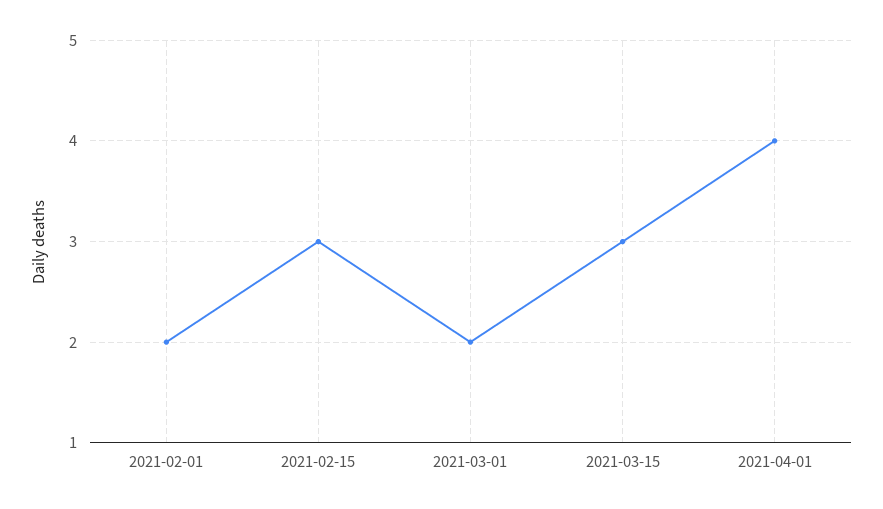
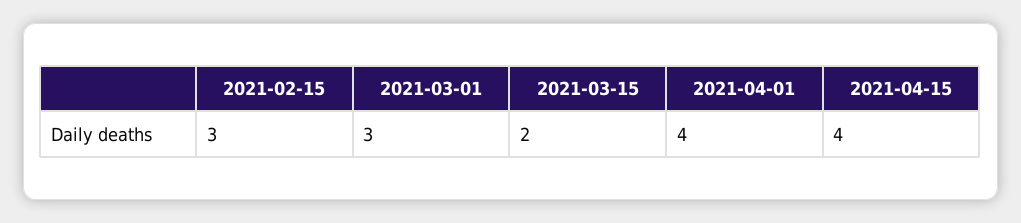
2021-02-01: 2 -> none
2021-03-01: 2 -> 3
2021-03-15: 3 -> 2
2021-04-15: none -> 4

